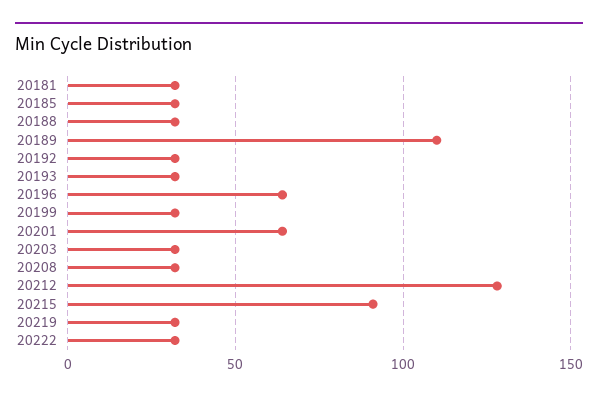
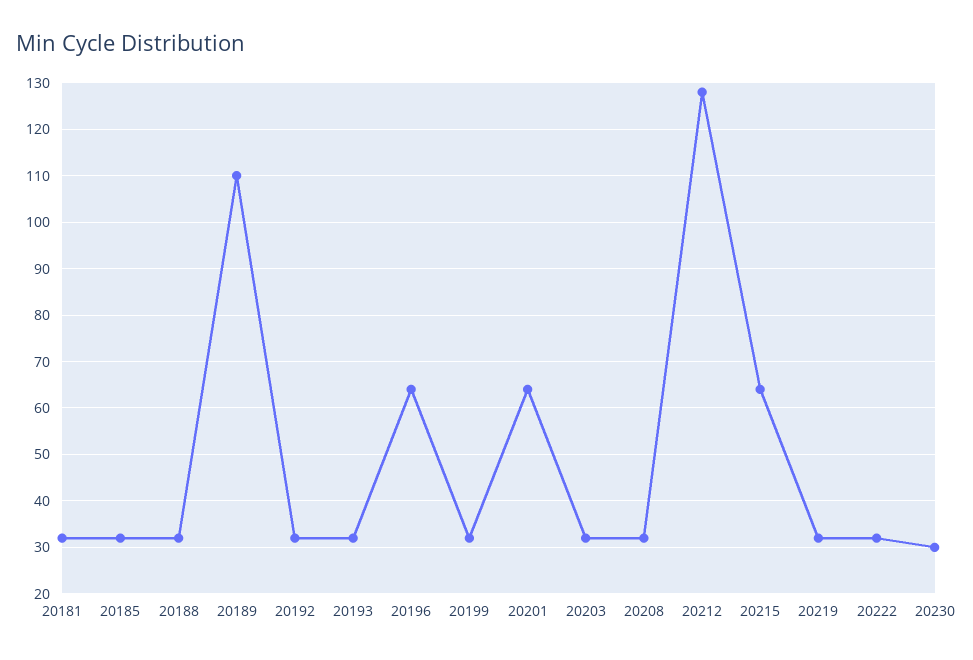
20215: 90 -> 65
20230: none -> 30

